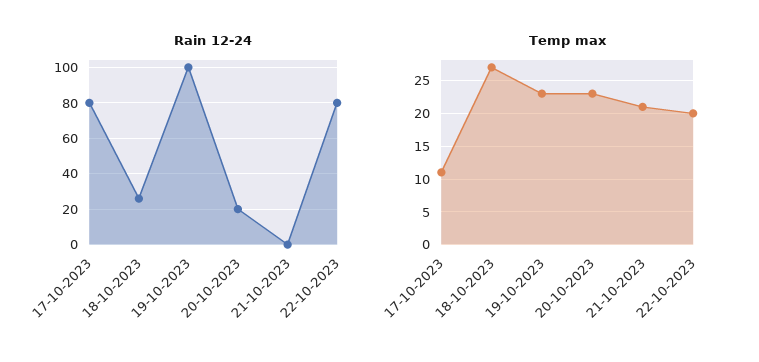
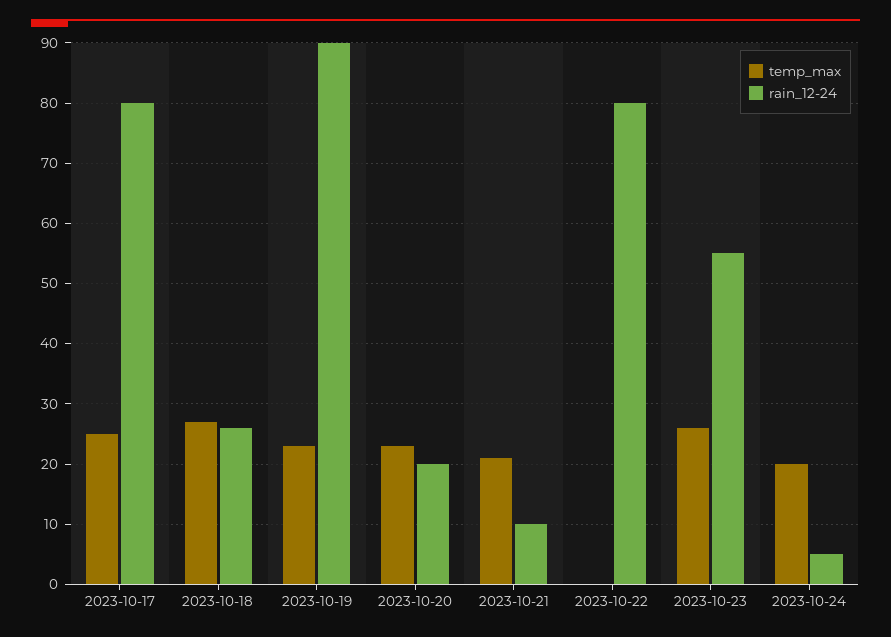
Rain 12-24, 19-10-2023: 100 -> 90
Rain 12-24, 21-10-2023: 0 -> 10
Temp max, 17-10-2023: 11 -> 25
Temp max, 22-10-2023: 20 -> 0
Temp max, 2023-10-23: none -> 26
Rain 12-24, 2023-10-23: none -> 55
Temp max, 2023-10-24: none -> 20
Rain 12-24, 2023-10-24: none -> 5

